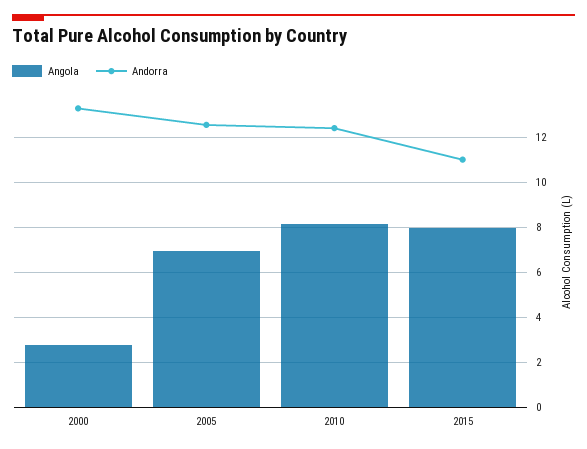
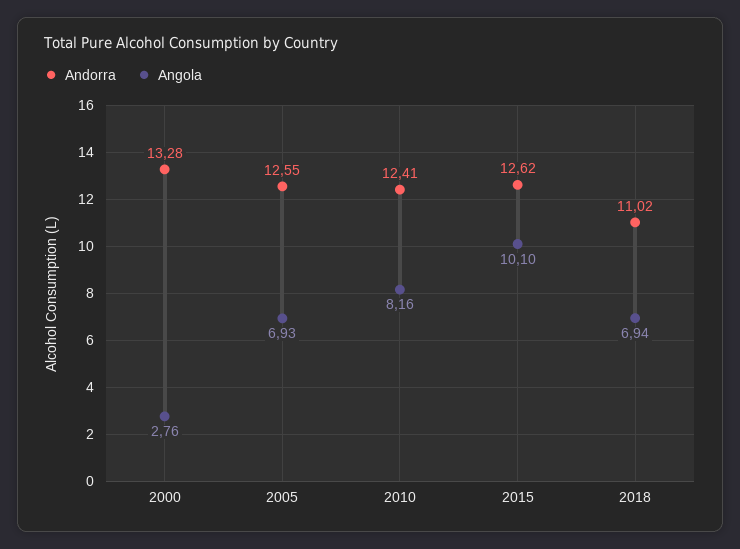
Angola, 2015: 8 -> 10.1
Andorra, 2015: 11 -> 12.62
Andorra, 2018: none -> 11.02
Angola, 2018: none -> 6.94

